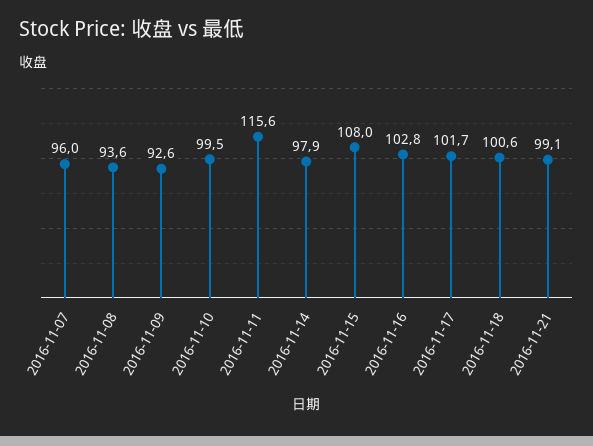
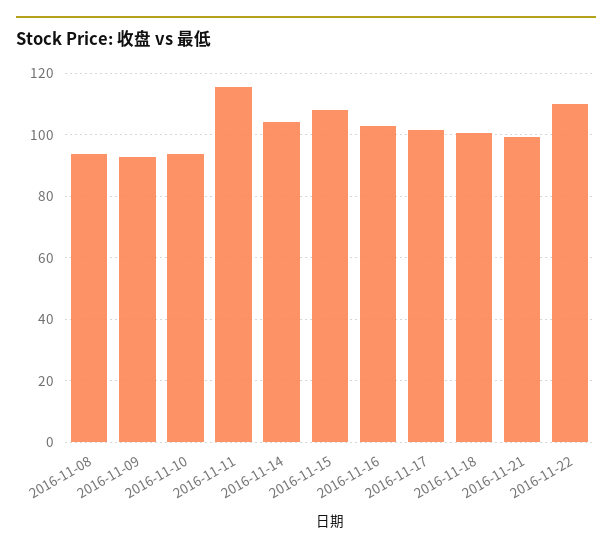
2016-11-07: 96 -> none
2016-11-10: 99.5 -> 94
2016-11-14: 97.9 -> 104
2016-11-22: none -> 110

